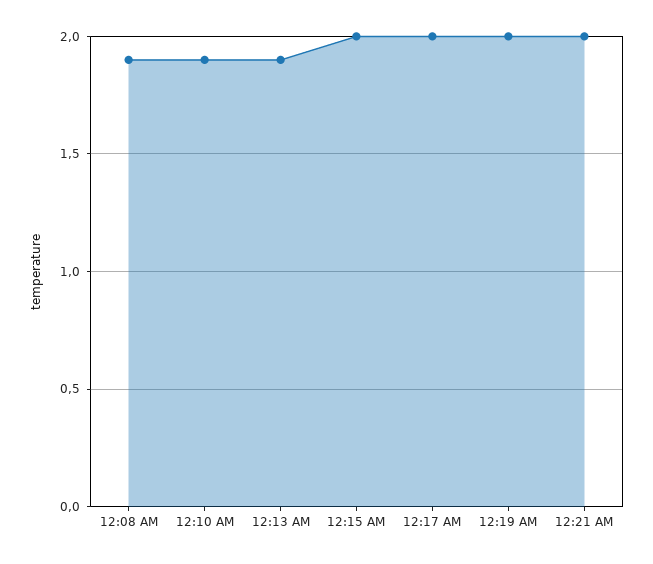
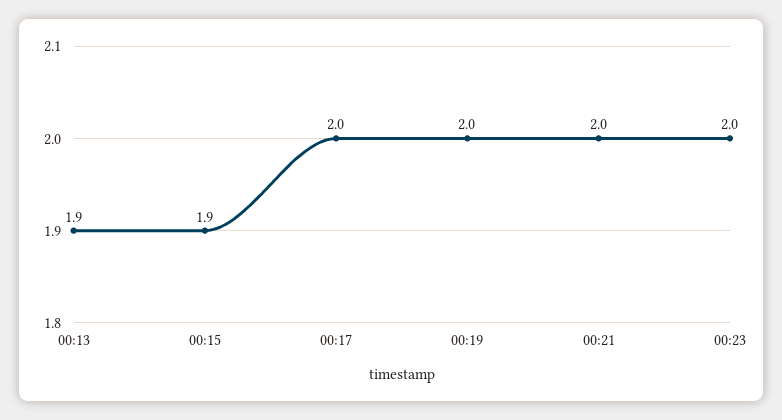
12:08 AM: 1.9 -> none
12:10 AM: 1.9 -> none
12:15 AM: 2 -> 1.9
00:23: none -> 2

